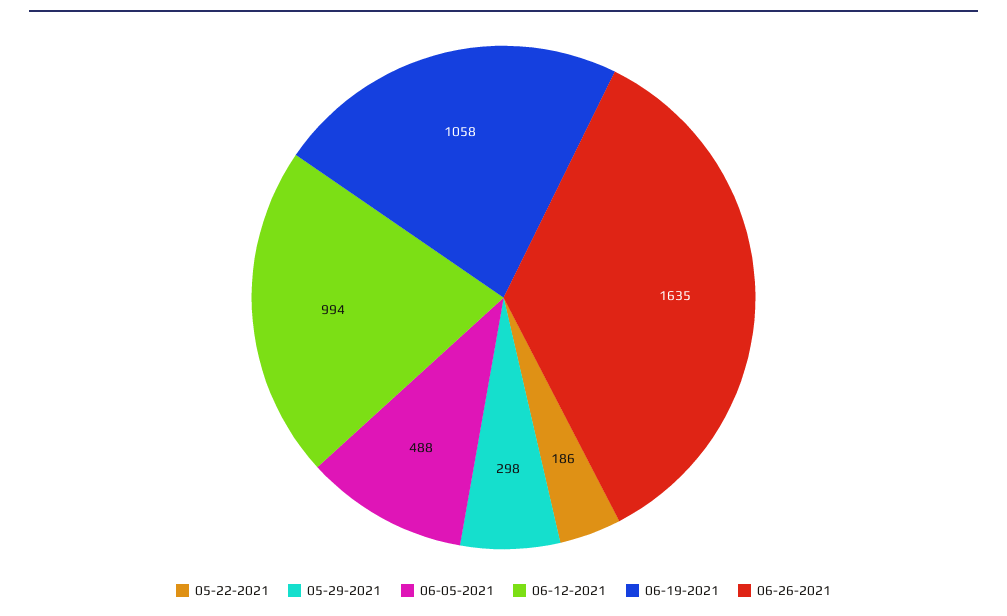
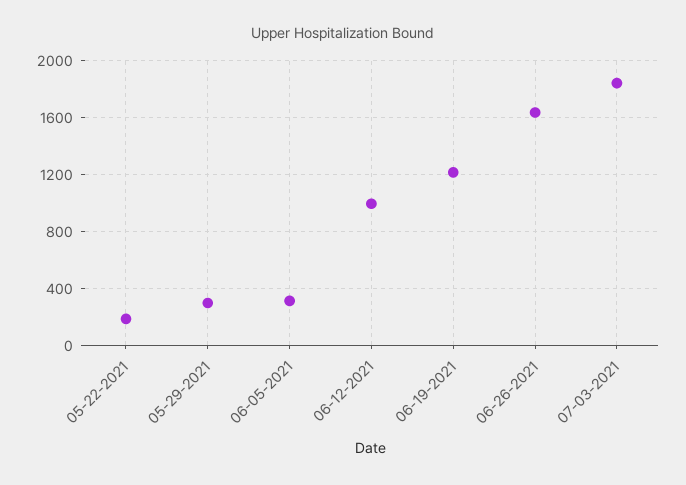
06-05-2021: 488 -> 300
06-19-2021: 1058 -> 1200
07-03-2021: none -> 1850

